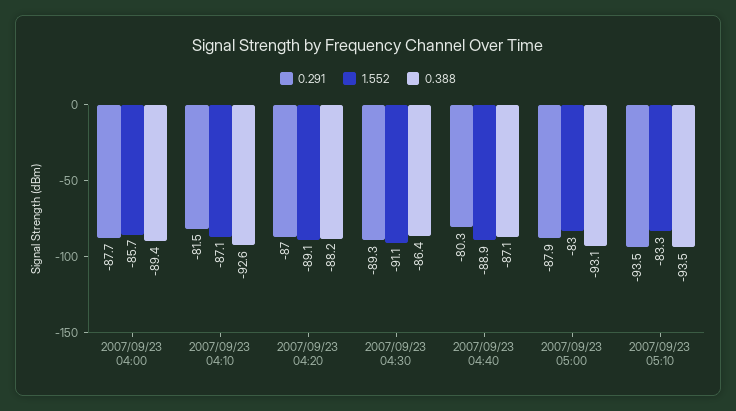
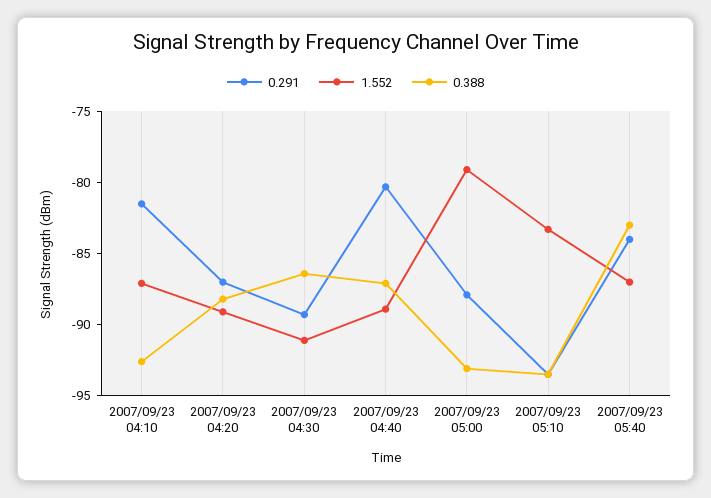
0.291, 2007/09/23 04:00: -87.7 -> none
1.552, 2007/09/23 04:00: -85.7 -> none
0.388, 2007/09/23 04:00: -89.4 -> none
1.552, 2007/09/23 05:00: -83 -> -79
0.291, 2007/09/23 05:40: none -> -84
1.552, 2007/09/23 05:40: none -> -87
0.388, 2007/09/23 05:40: none -> -83

